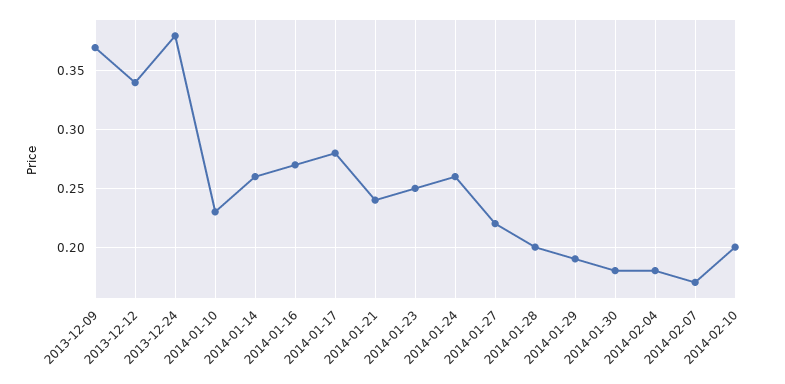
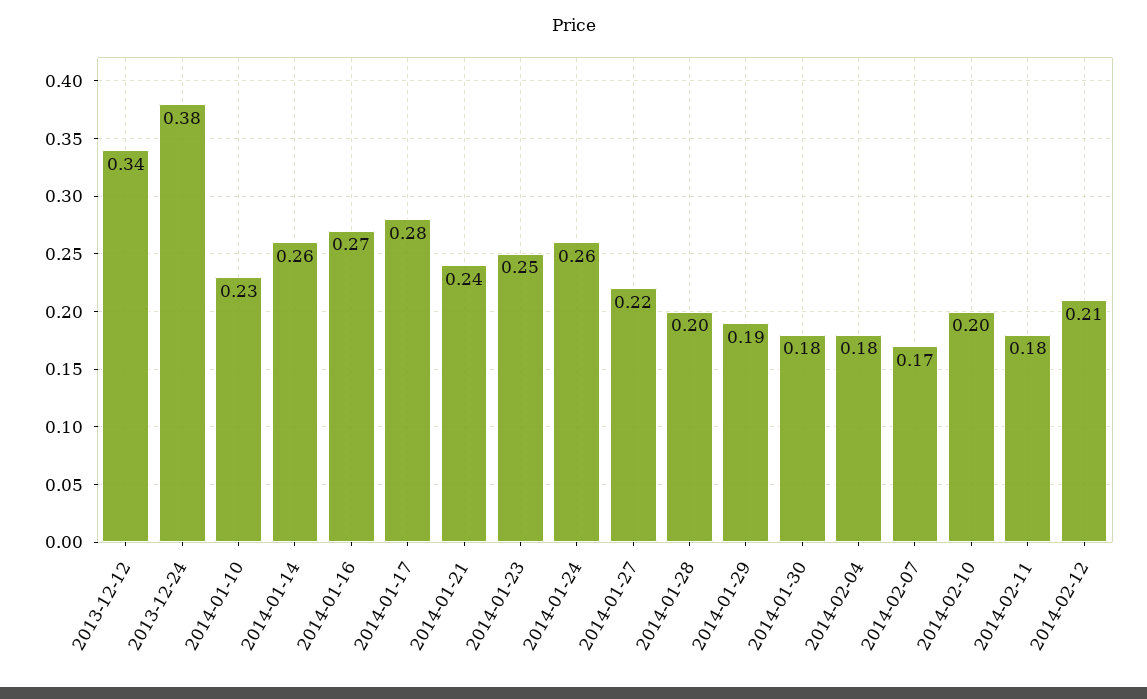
2013-12-09: 0.37 -> none
2014-02-11: none -> 0.18
2014-02-12: none -> 0.21

